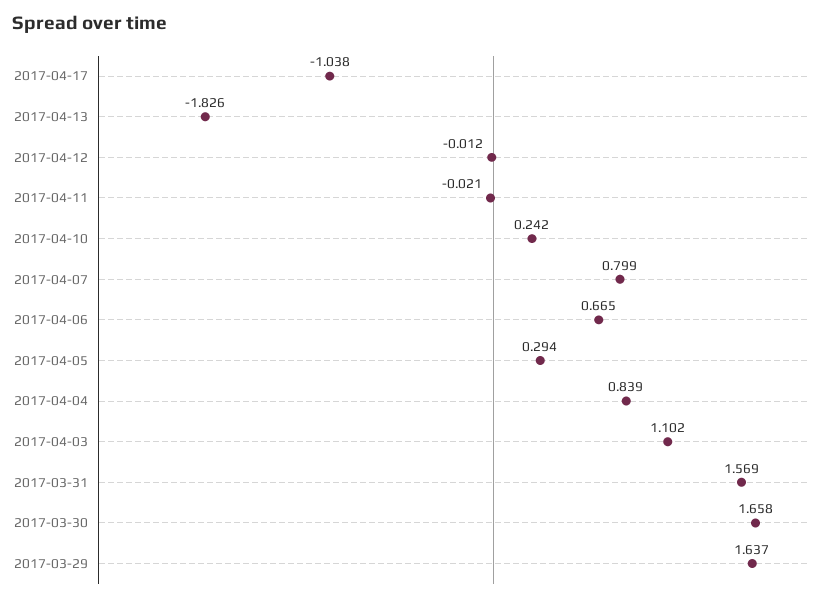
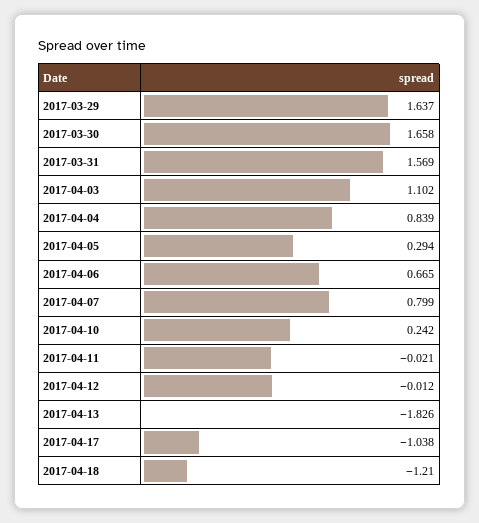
2017-04-18: none -> -1.21

